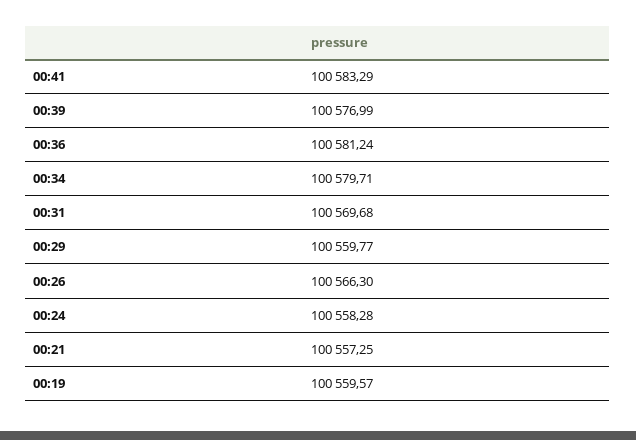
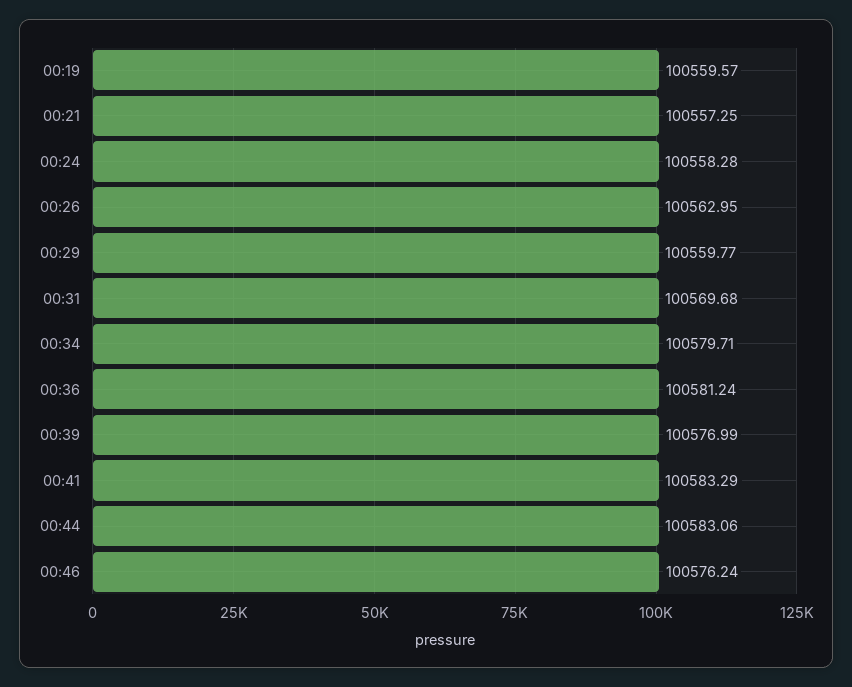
00:26: 100566.3 -> 100562.95
00:44: none -> 100583.06
00:46: none -> 100576.24

